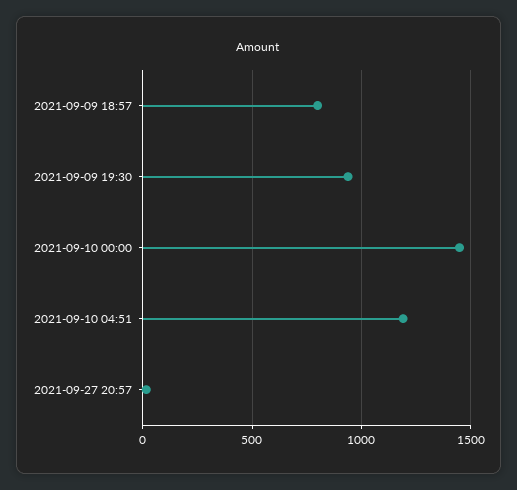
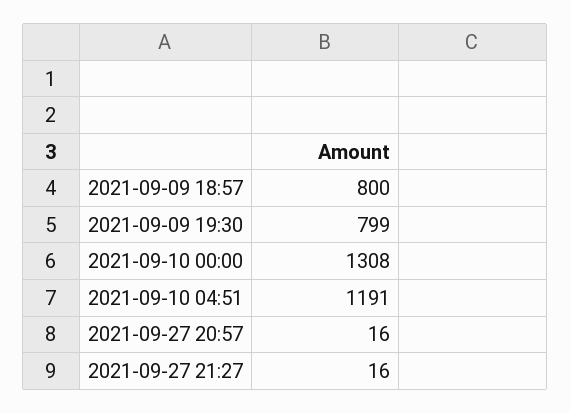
2021-09-09 19:30: 950 -> 799
2021-09-10 00:00: 1450 -> 1308
2021-09-27 21:27: none -> 16

